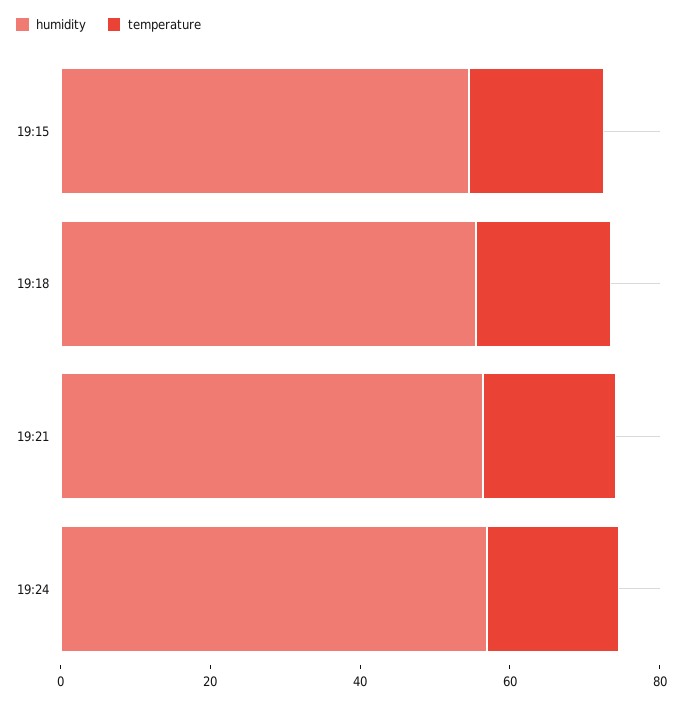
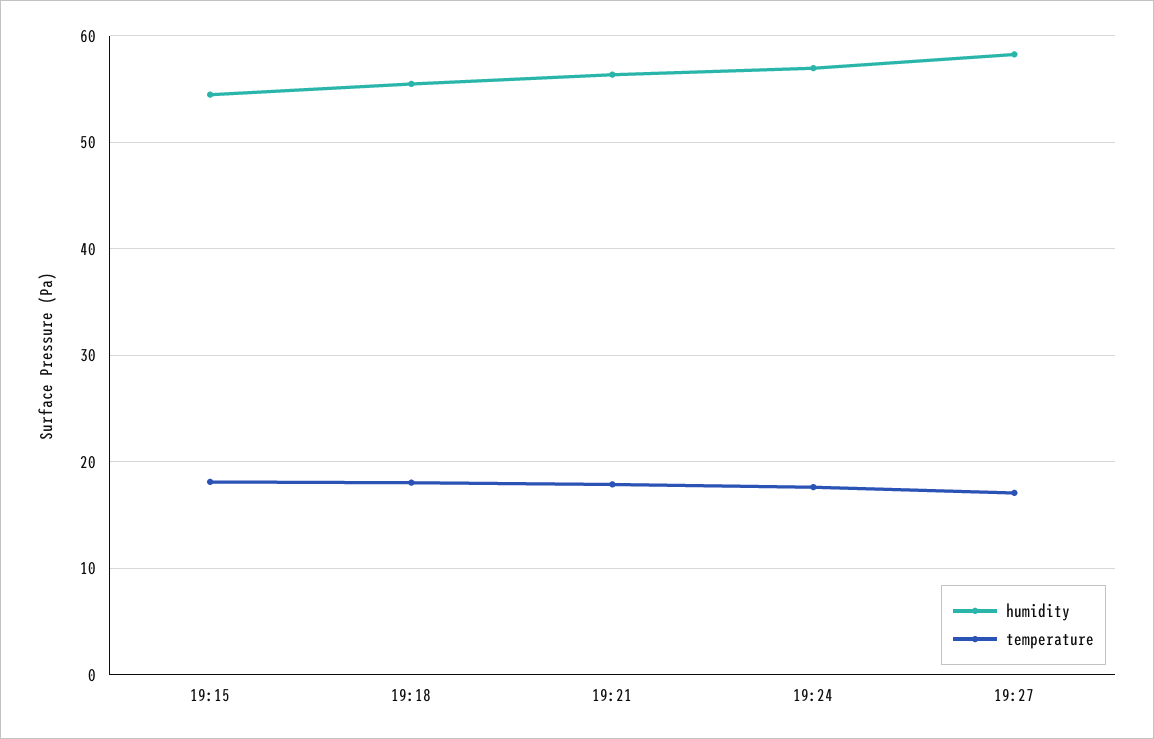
humidity, 19:27: none -> 58
temperature, 19:27: none -> 17

